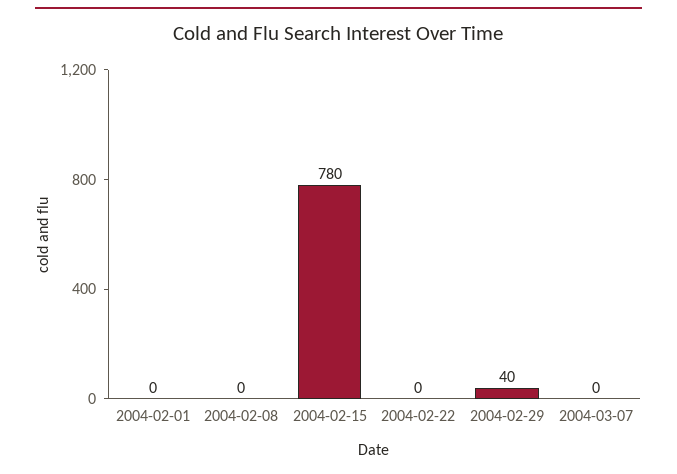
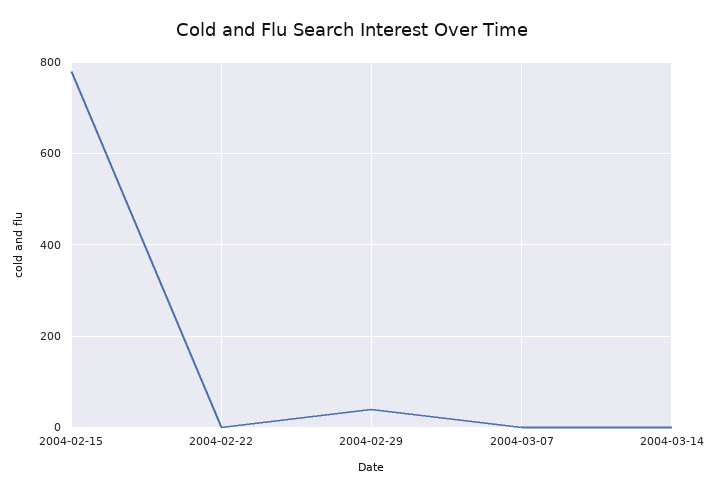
2004-02-01: 0 -> none
2004-02-08: 0 -> none
2004-03-14: none -> 0

